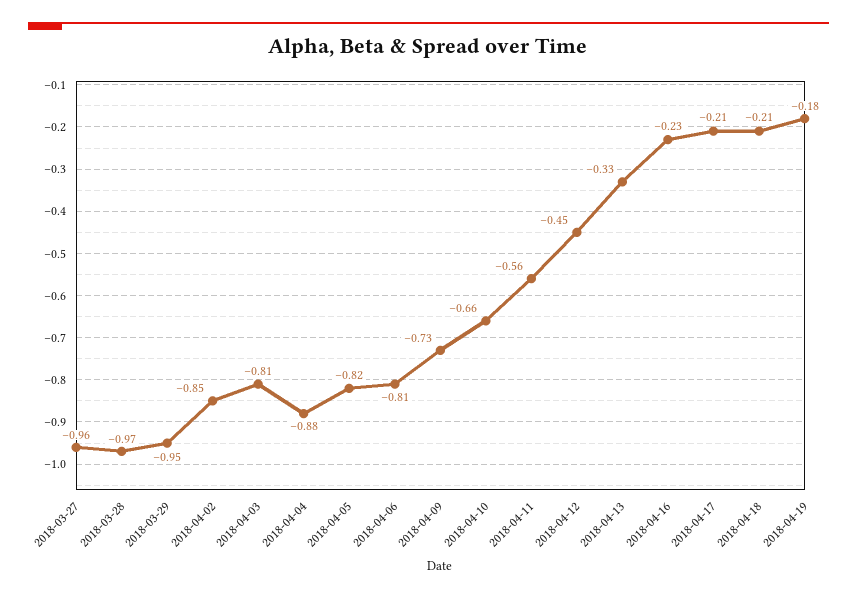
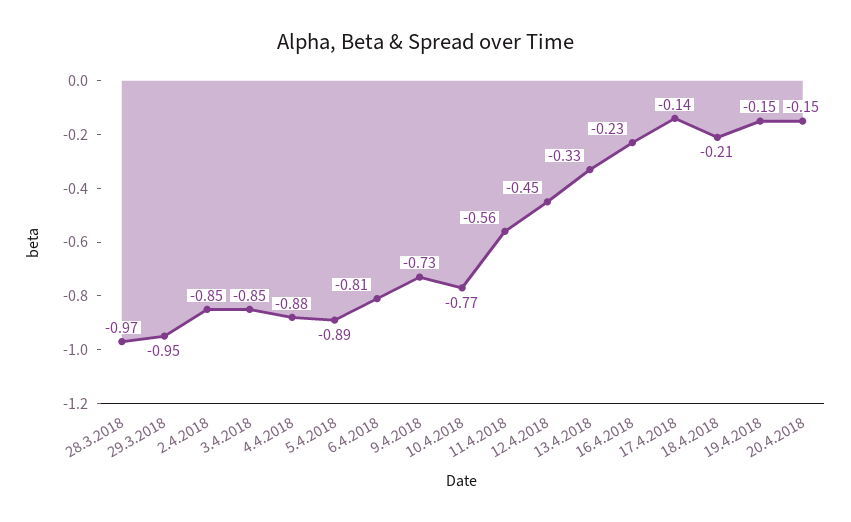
2018-03-27: -0.96 -> none
2018-04-03: -0.81 -> -0.85
2018-04-05: -0.82 -> -0.89
2018-04-10: -0.66 -> -0.77
2018-04-17: -0.21 -> -0.14
2018-04-19: -0.18 -> -0.15
20.4.2018: none -> -0.15

